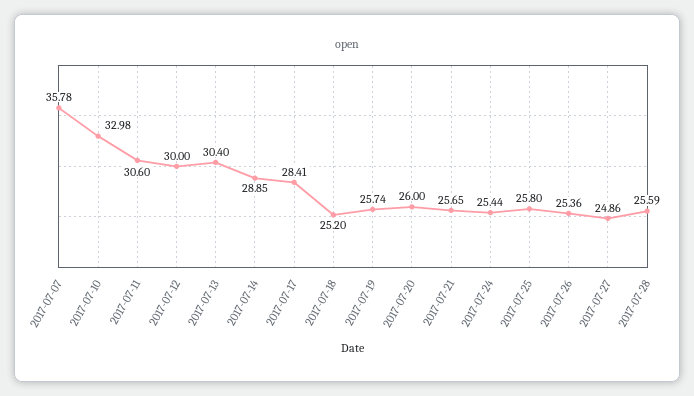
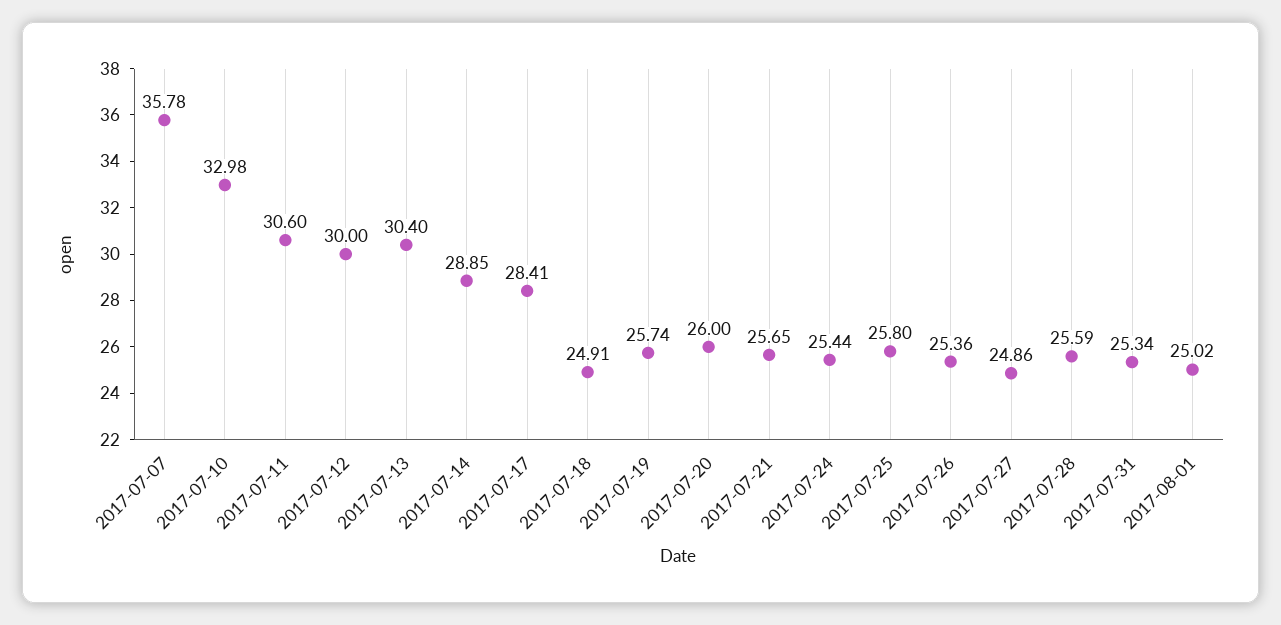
2017-07-18: 25.2 -> 24.91
2017-07-31: none -> 25.34
2017-08-01: none -> 25.02

